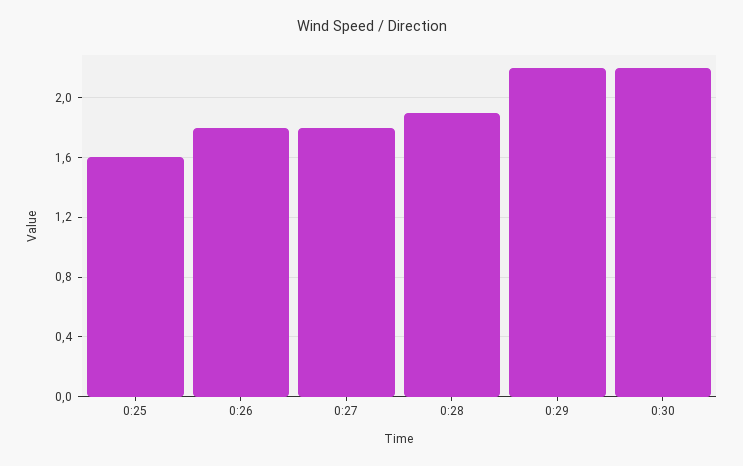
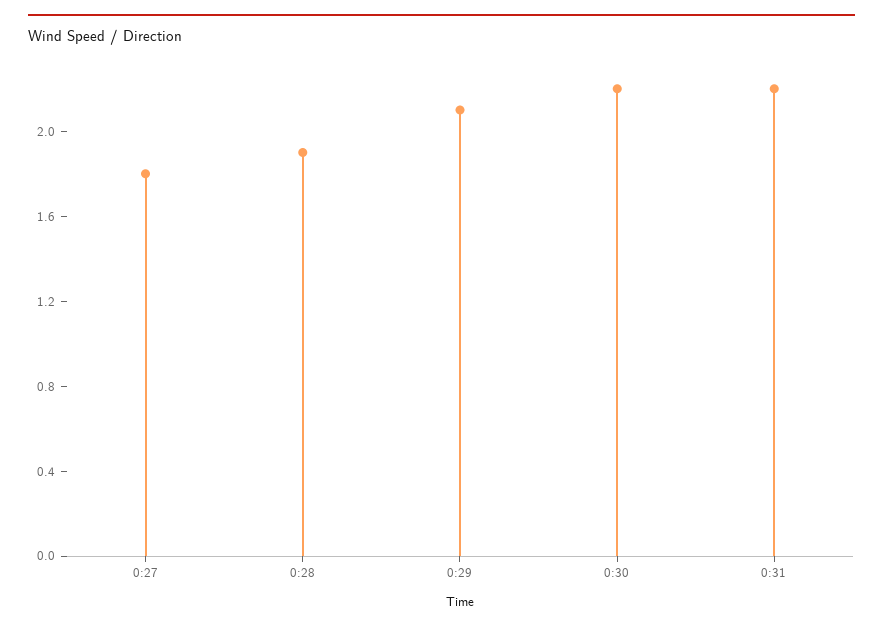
0:25: 1.6 -> none
0:26: 1.8 -> none
0:29: 2.2 -> 2.1
0:31: none -> 2.2

